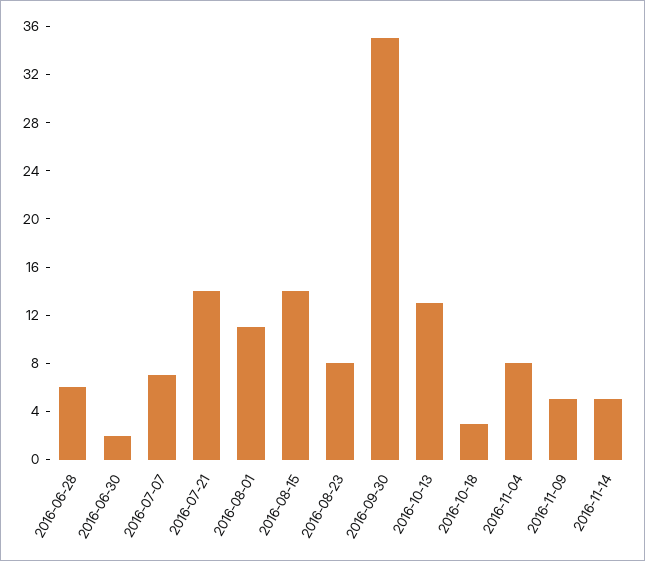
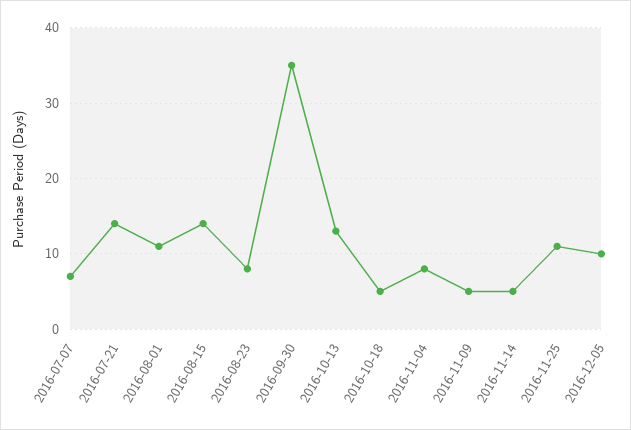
2016-06-28: 6 -> none
2016-06-30: 2 -> none
2016-10-18: 3 -> 5
2016-11-25: none -> 11
2016-12-05: none -> 10

